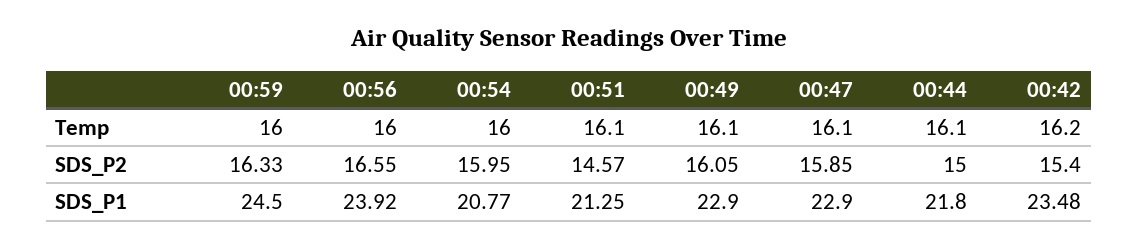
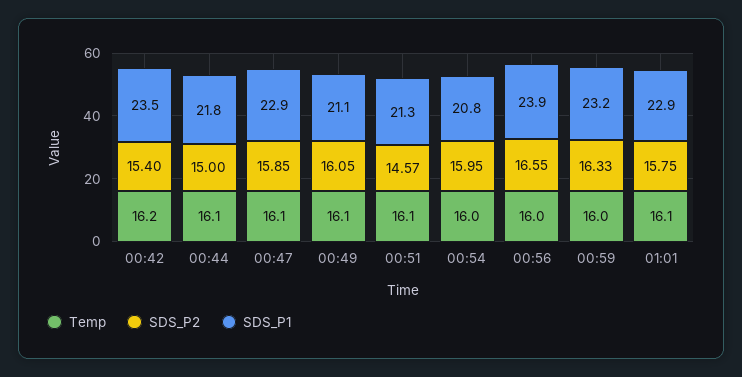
SDS_P1, 00:59: 24.5 -> 23.2
SDS_P1, 00:49: 22.9 -> 21.1
Temp, 01:01: none -> 16.1
SDS_P2, 01:01: none -> 15.75
SDS_P1, 01:01: none -> 22.9

